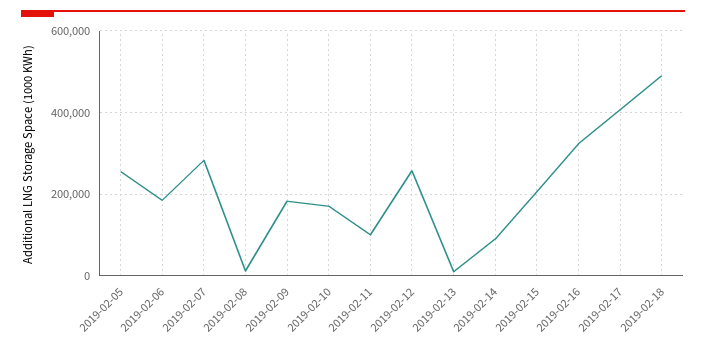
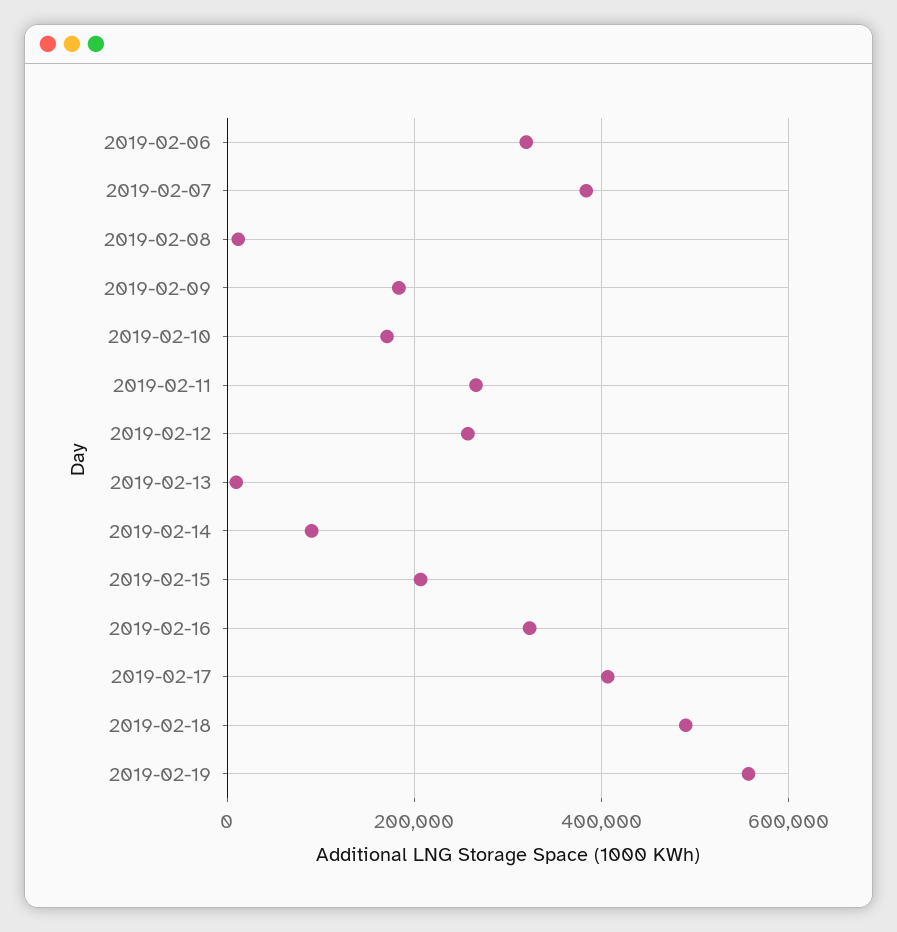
2019-02-05: 260000 -> none
2019-02-06: 180000 -> 320000
2019-02-07: 280000 -> 380000
2019-02-11: 100000 -> 260000
2019-02-19: none -> 560000

